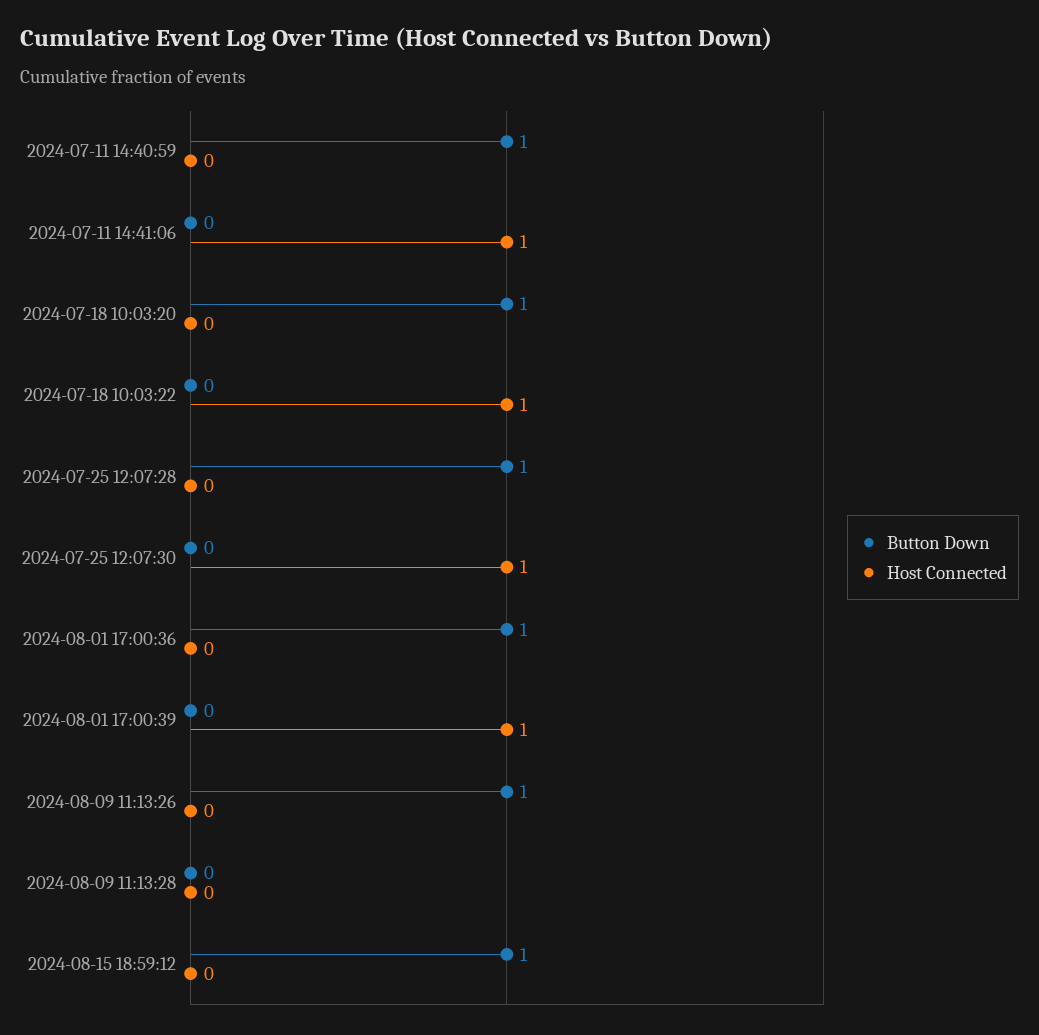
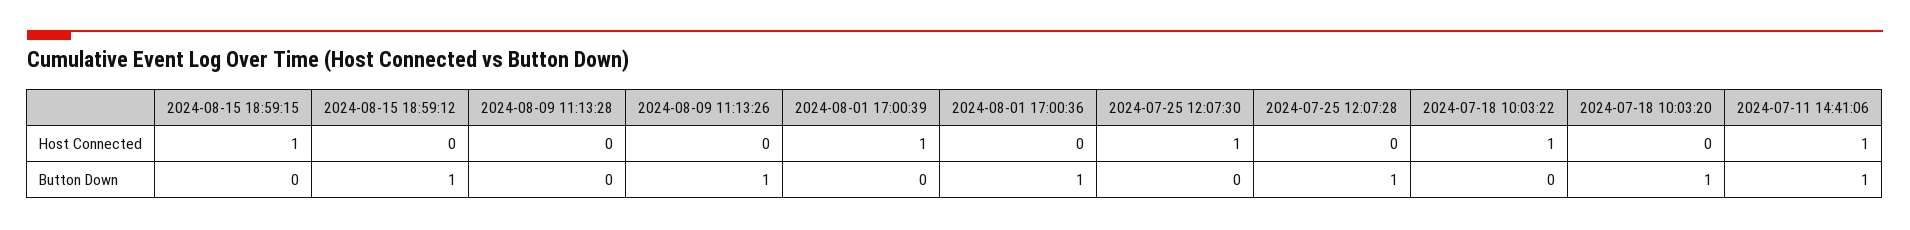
Button Down, 2024-07-11 14:40:59: 1 -> none
Host Connected, 2024-07-11 14:40:59: 0 -> none
Button Down, 2024-07-11 14:41:06: 0 -> 1
Host Connected, 2024-08-15 18:59:15: none -> 1
Button Down, 2024-08-15 18:59:15: none -> 0

